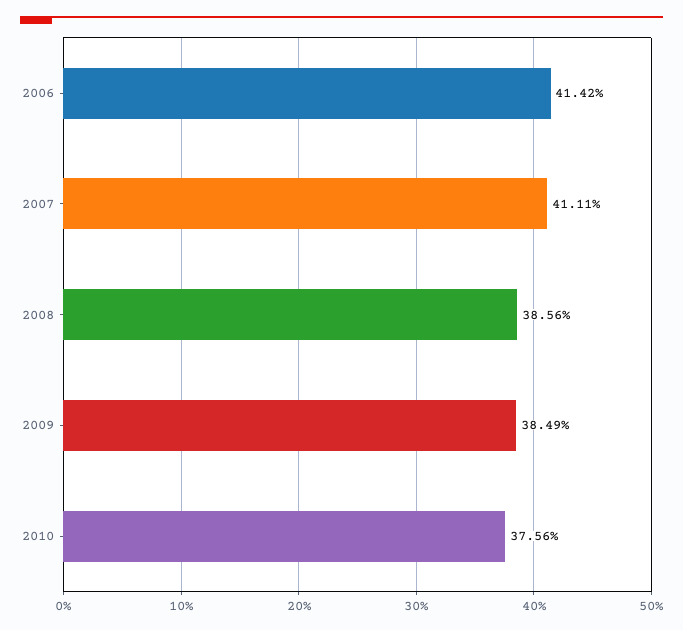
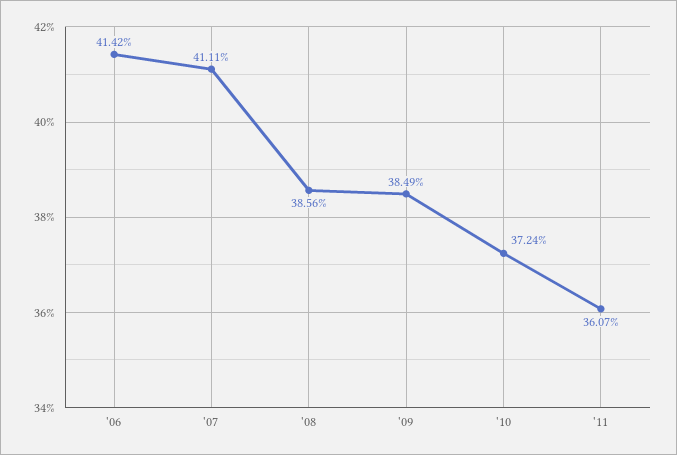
2010: 37.56 -> 37.24
'11: none -> 36.07

